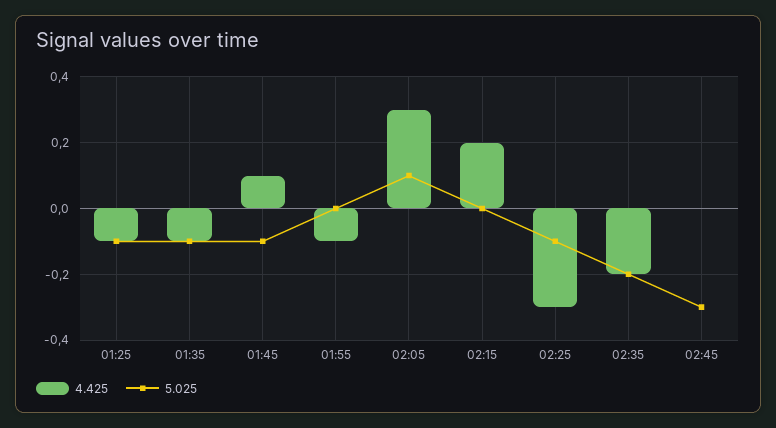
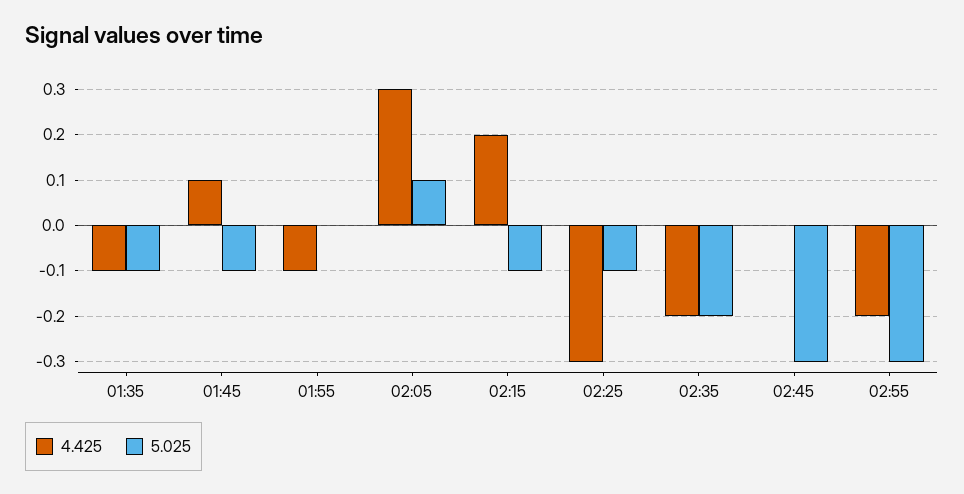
4.425, 01:25: -0.1 -> none
5.025, 01:25: -0.1 -> none
5.025, 02:15: 0 -> -0.1
4.425, 02:55: none -> -0.2
5.025, 02:55: none -> -0.3

